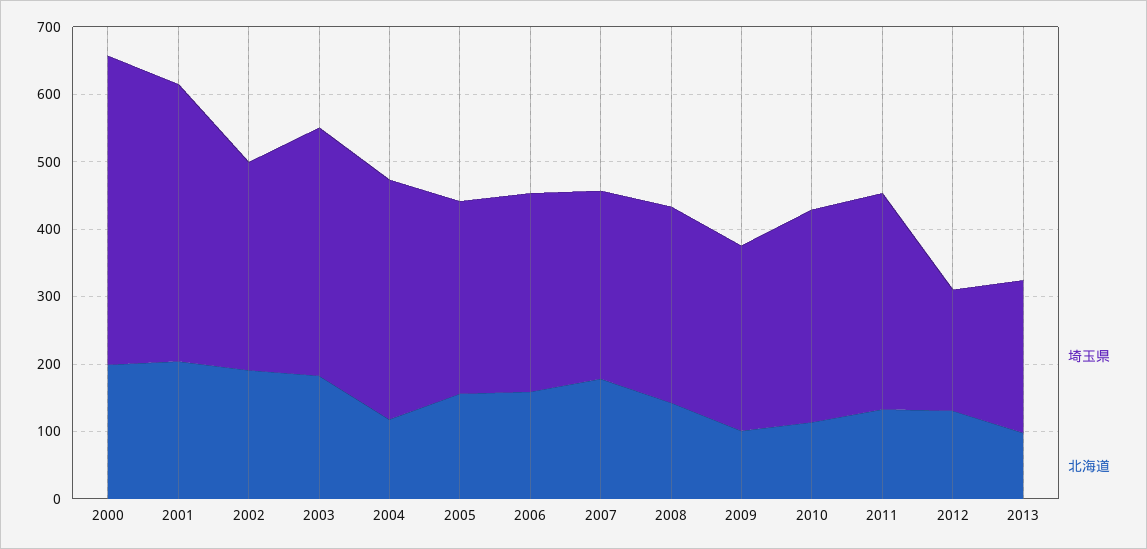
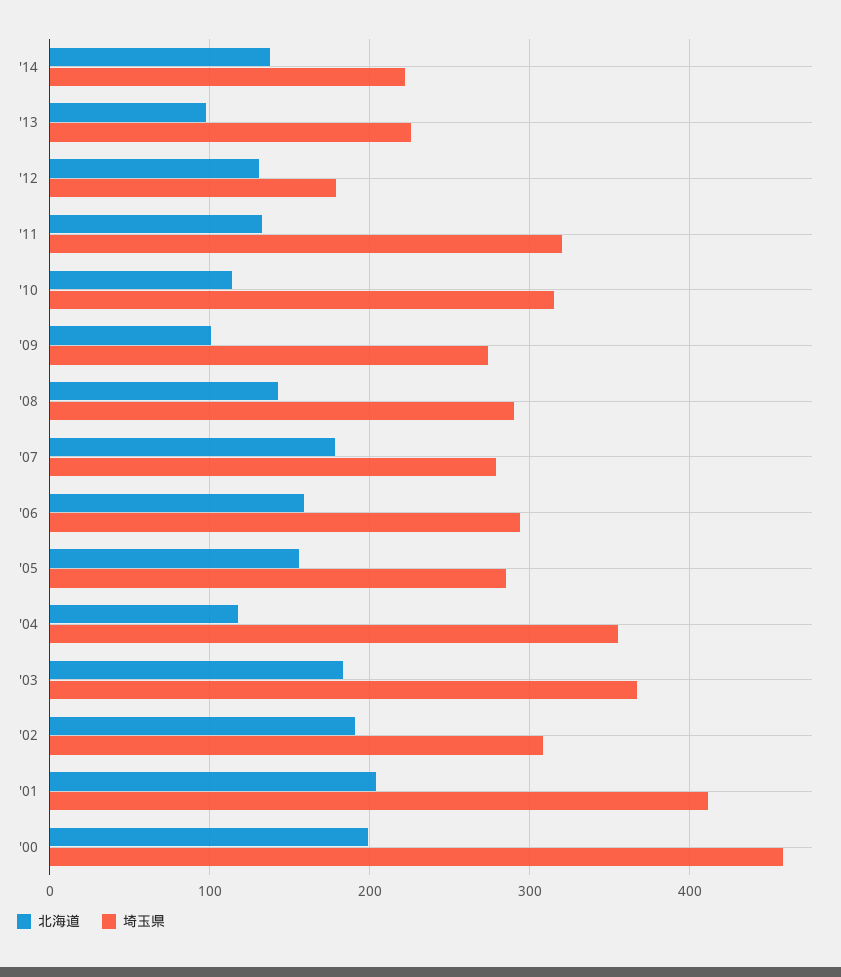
北海道, '14: none -> 140
埼玉県, '14: none -> 220

